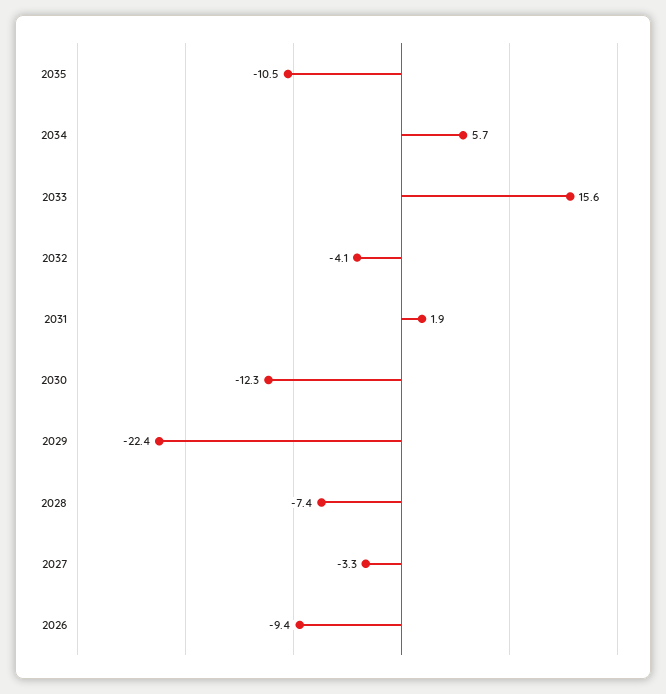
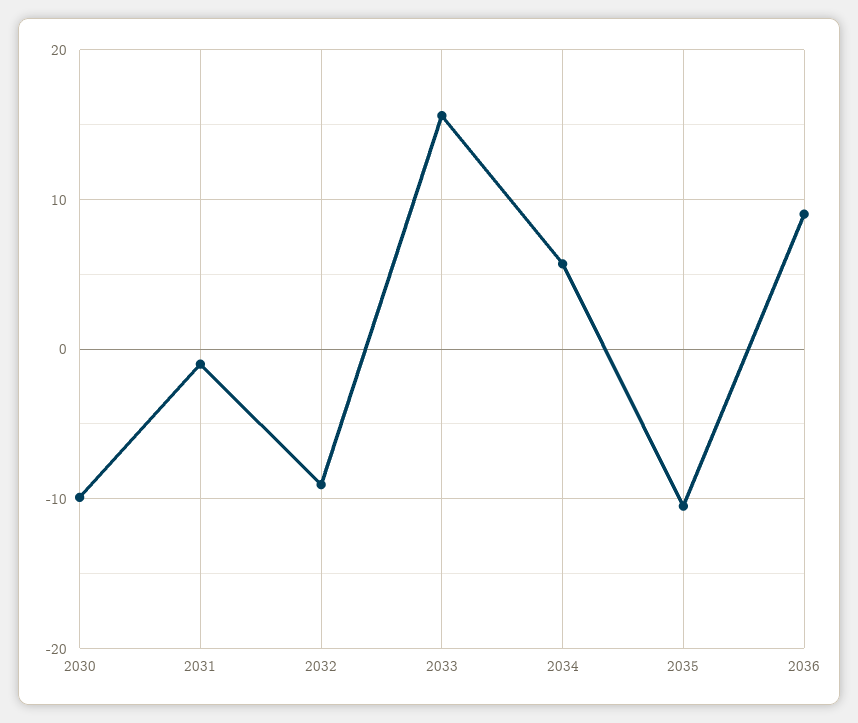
2032: -4.1 -> -9
2031: 1.9 -> -1
2030: -12.3 -> -10
2029: -22.4 -> none
2028: -7.4 -> none
2027: -3.3 -> none
2026: -9.4 -> none
2036: none -> 9

